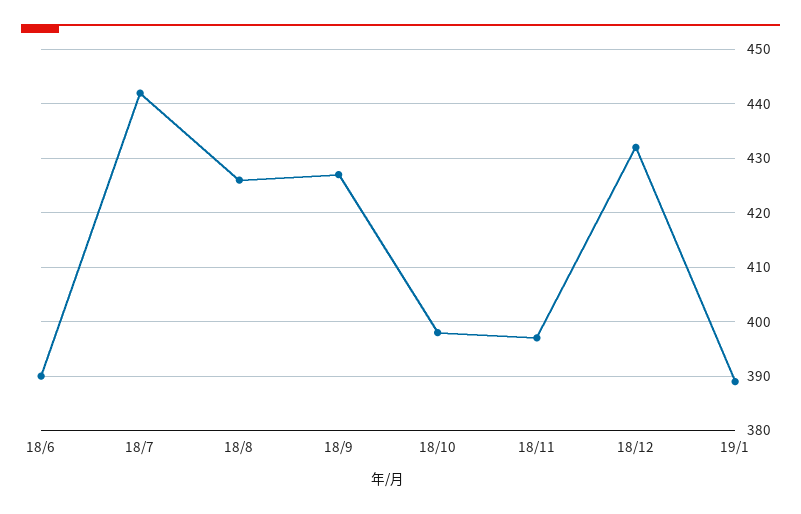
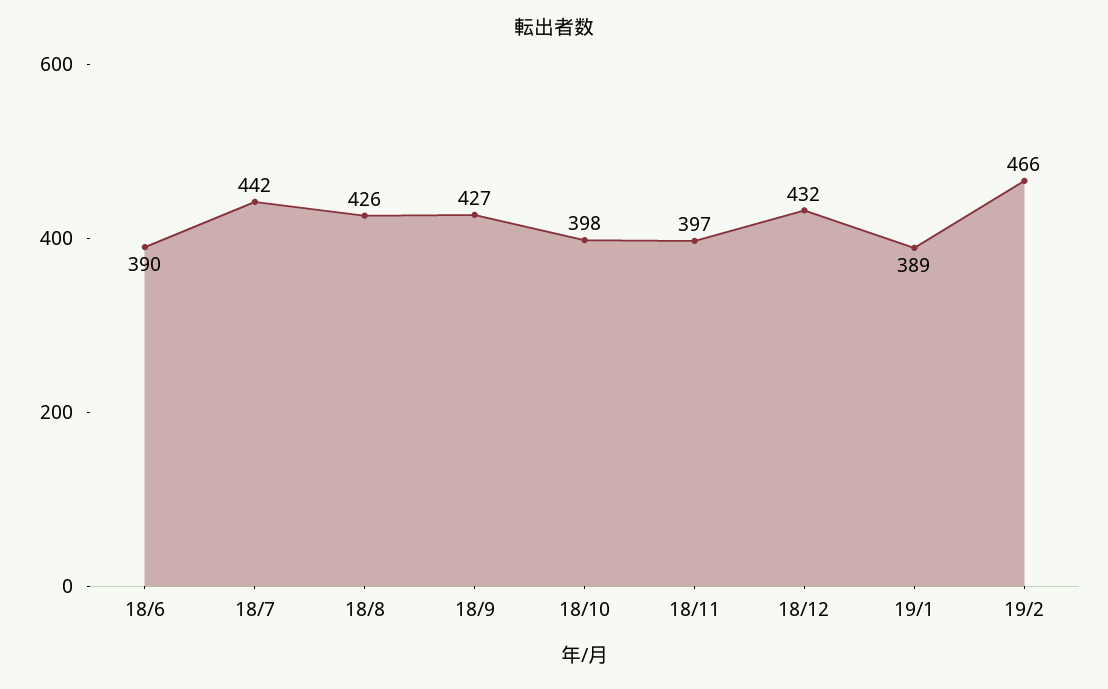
19/2: none -> 466

